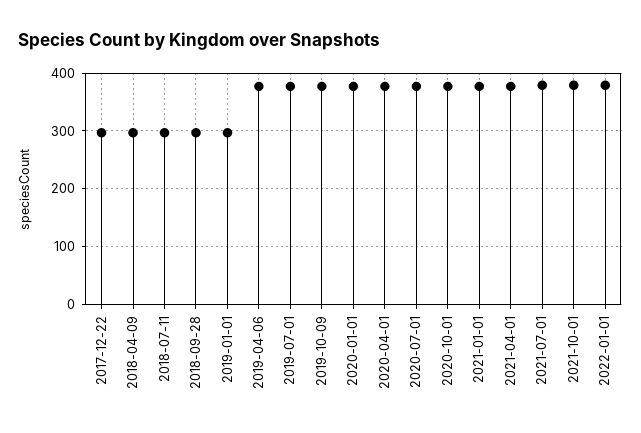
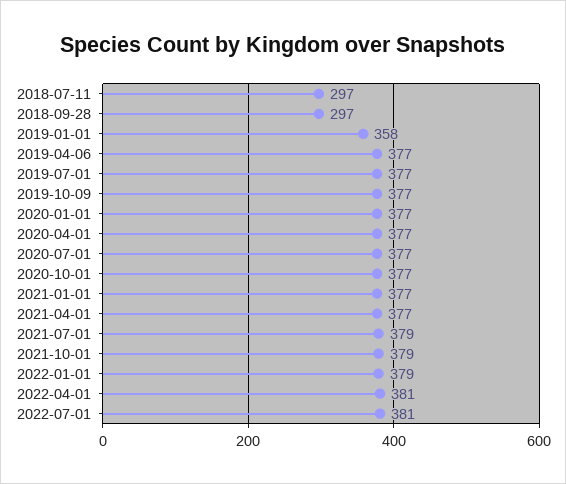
2017-12-22: 300 -> none
2018-04-09: 300 -> none
2019-01-01: 300 -> 358
2022-04-01: none -> 381
2022-07-01: none -> 381

